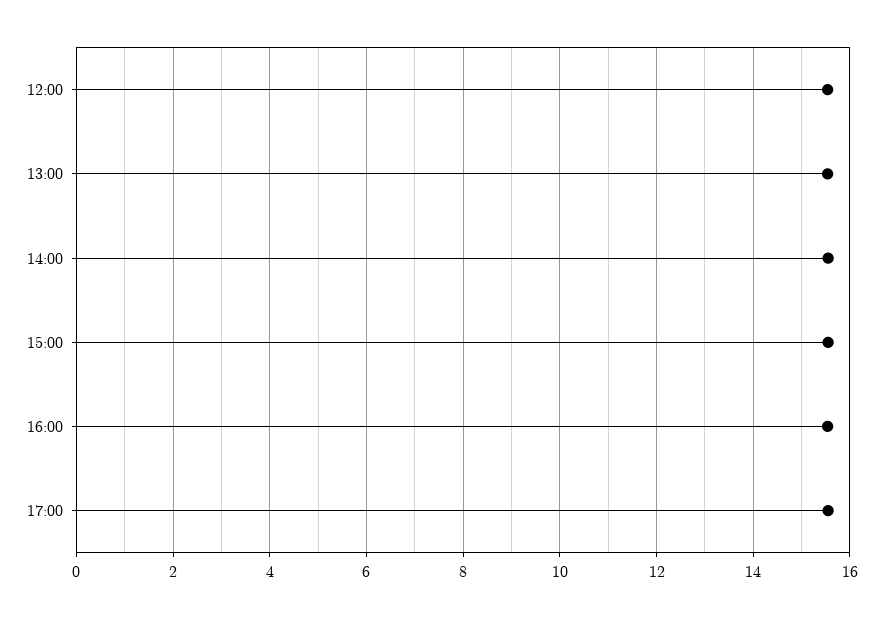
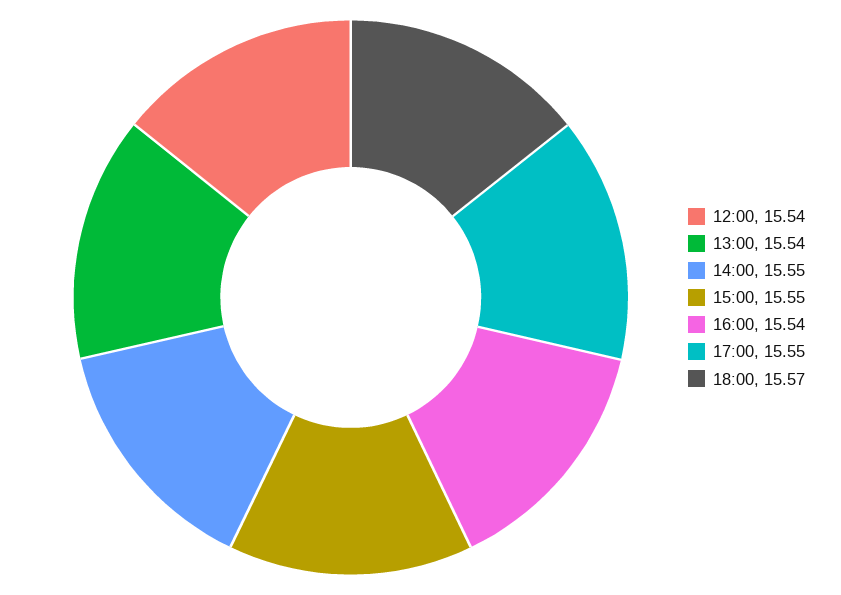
18:00: none -> 15.57

